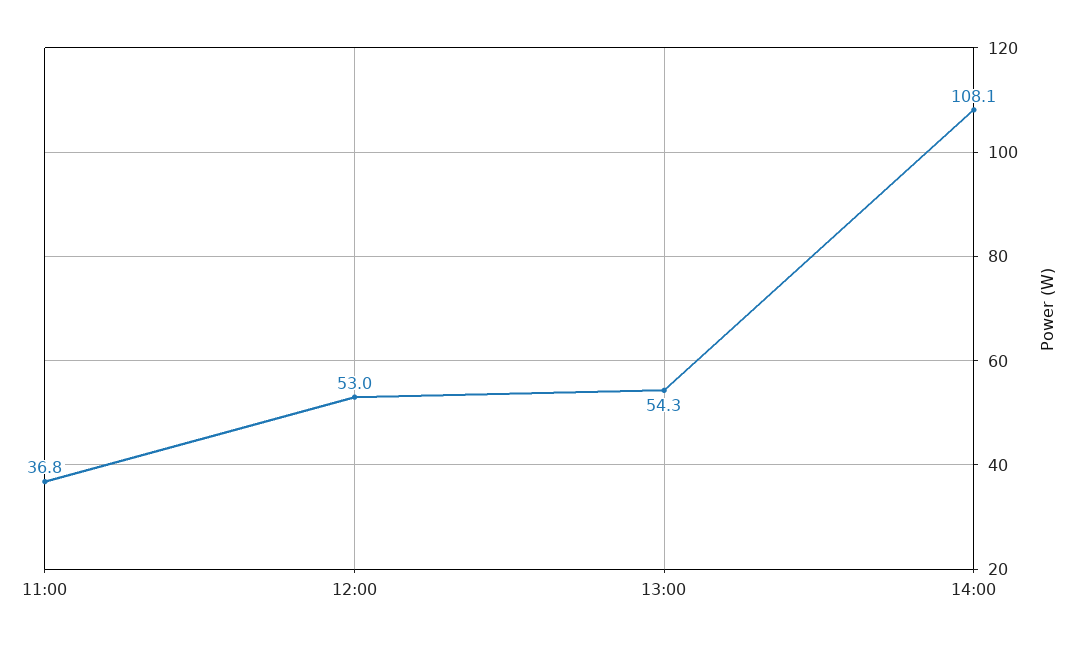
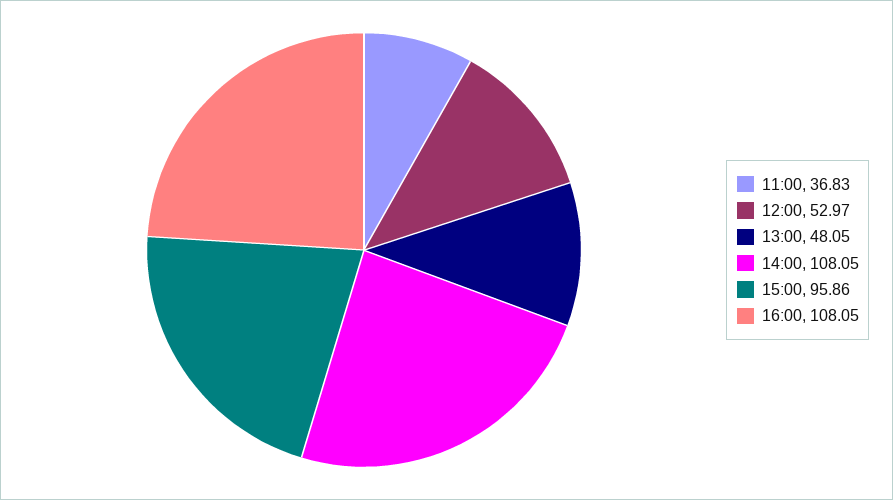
13:00: 54.3 -> 48.05
15:00: none -> 95.86
16:00: none -> 108.05

